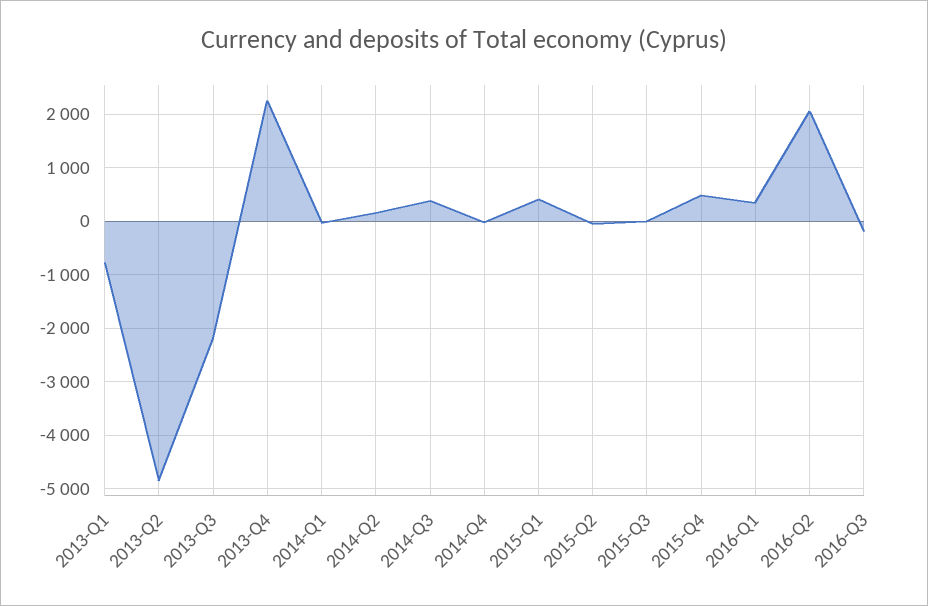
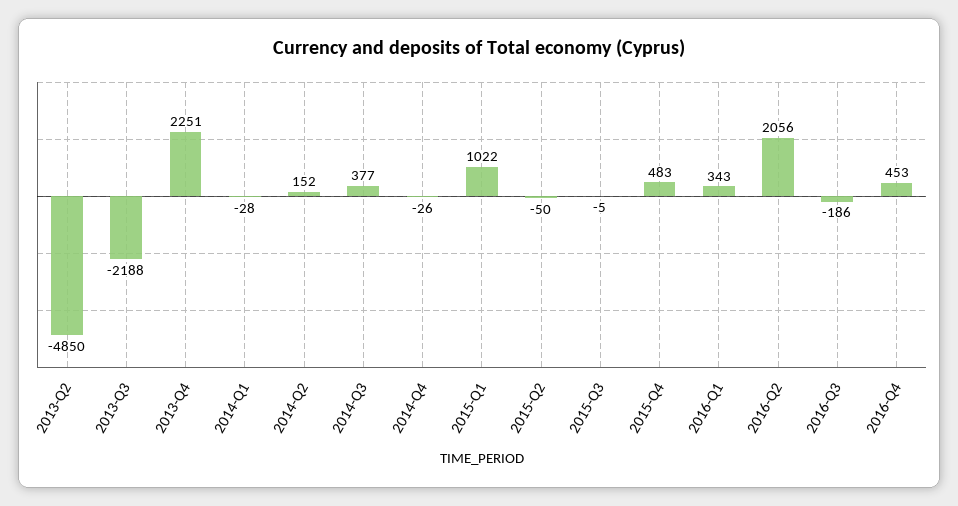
2013-Q1: -800 -> none
2015-Q1: 400 -> 1022
2016-Q4: none -> 453

